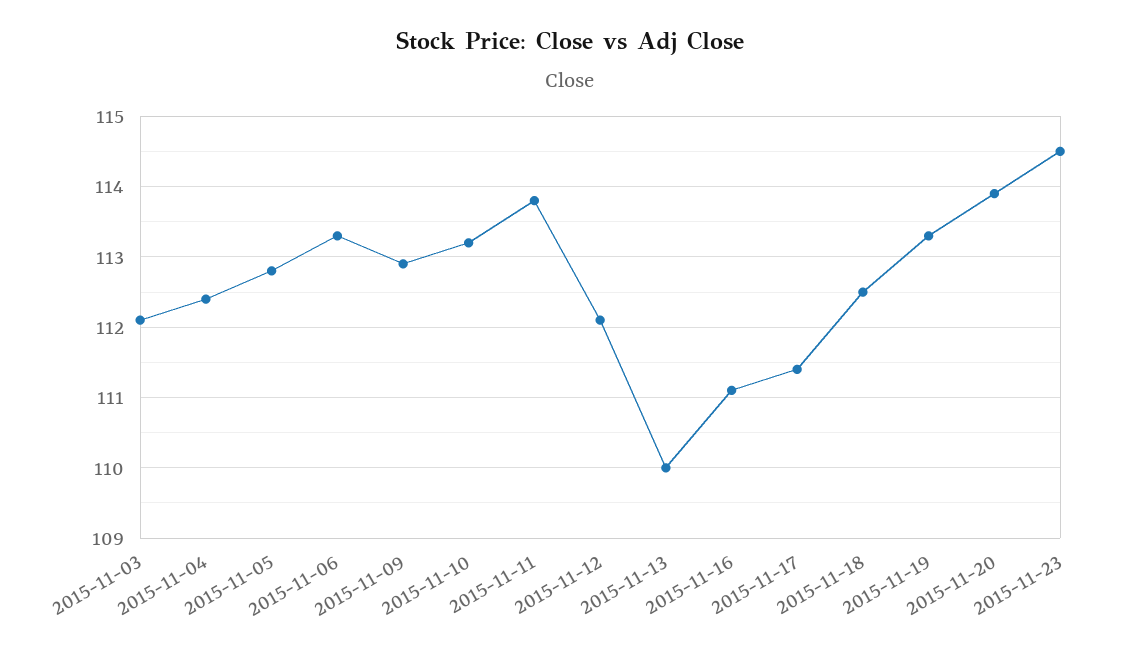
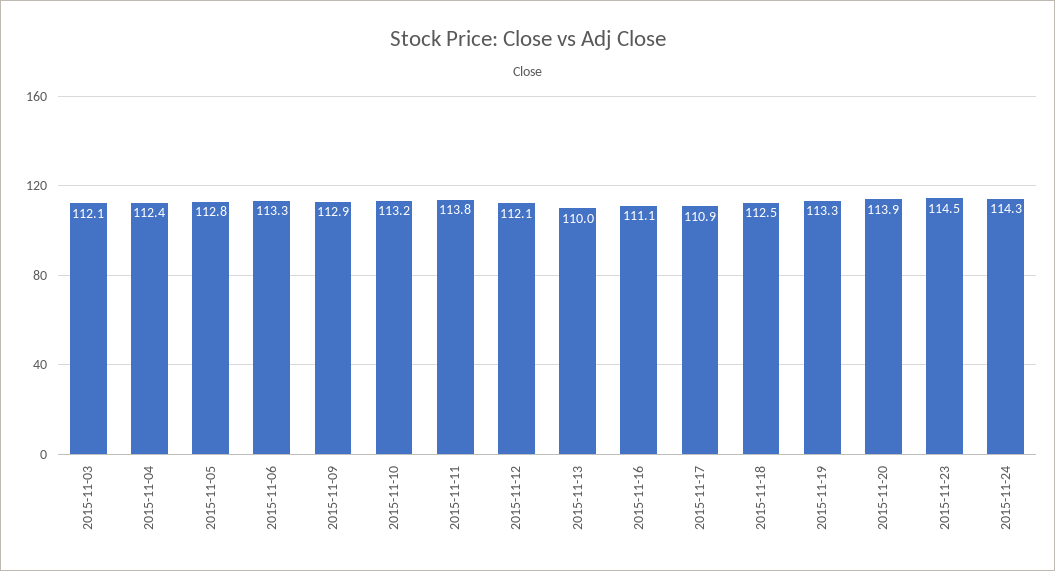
2015-11-17: 111.4 -> 110.9
2015-11-24: none -> 114.3

